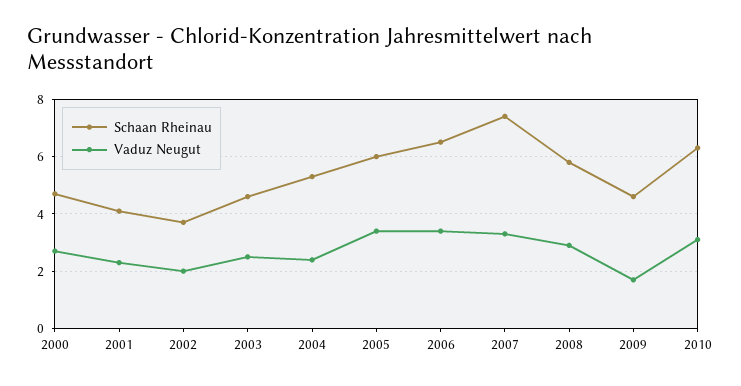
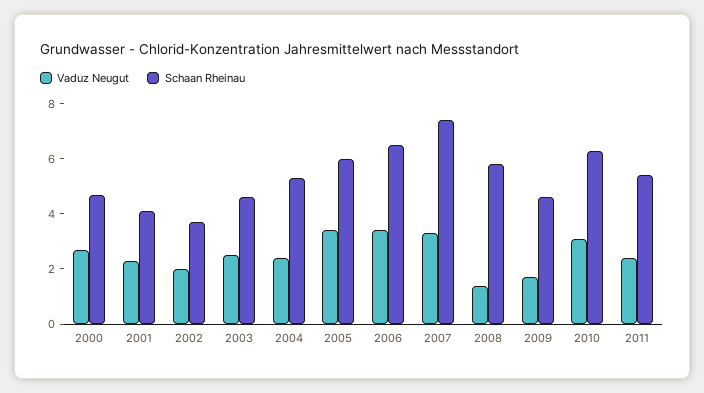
Vaduz Neugut, 2008: 3 -> 1.5
Vaduz Neugut, 2011: none -> 2.5
Schaan Rheinau, 2011: none -> 5.5

